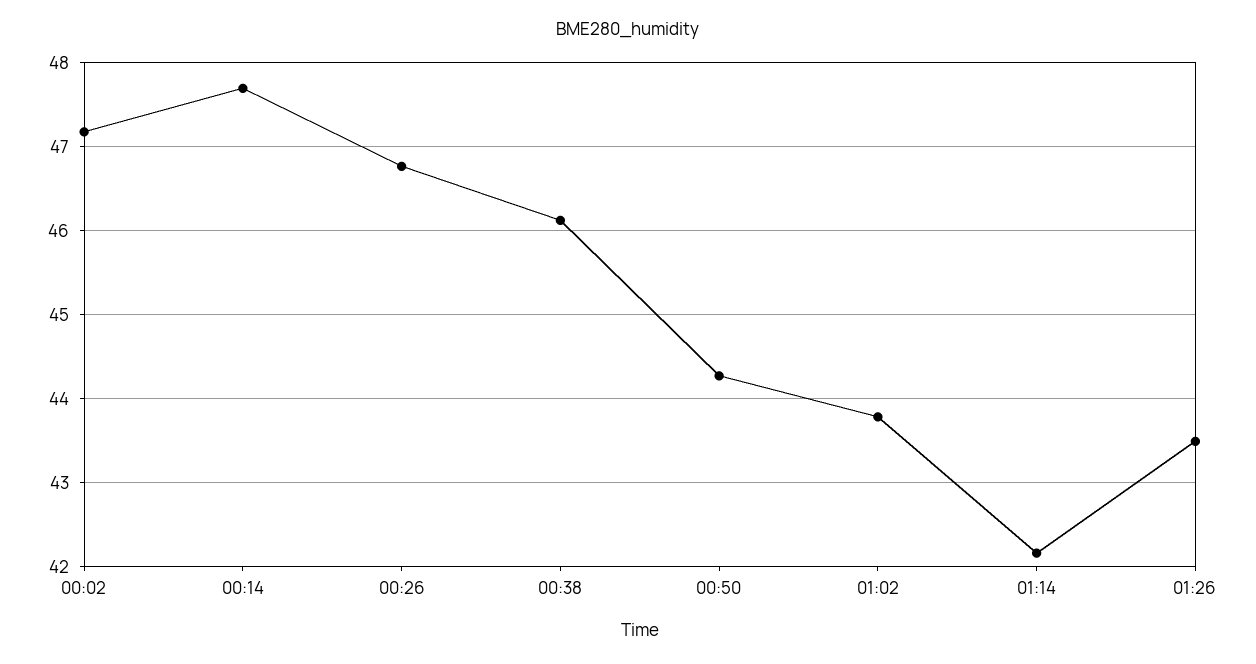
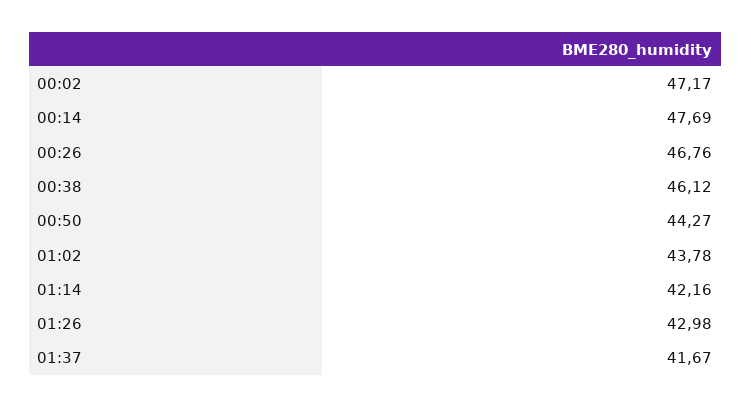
01:26: 43.5 -> 42.98
01:37: none -> 41.67

